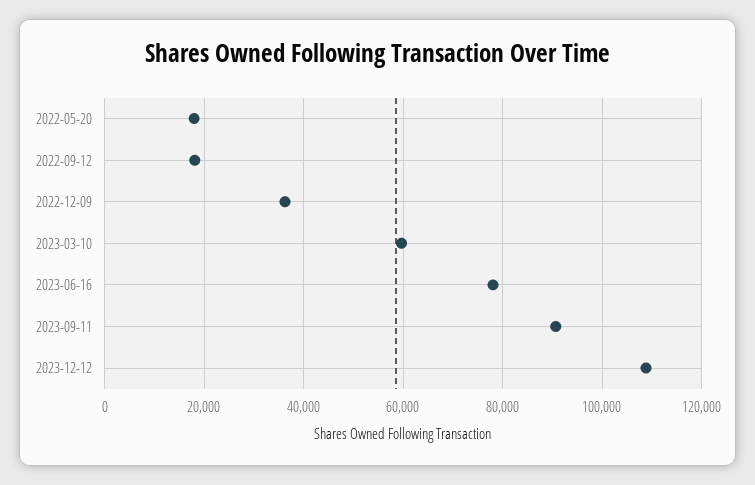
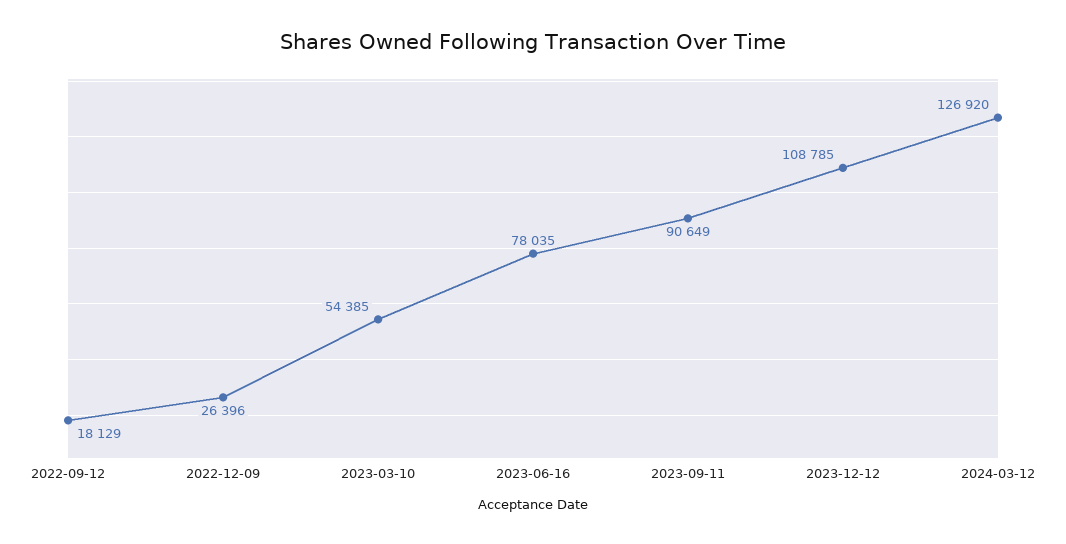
2022-05-20: 18000 -> none
2022-12-09: 36000 -> 26396
2023-03-10: 60000 -> 54385
2024-03-12: none -> 126920

